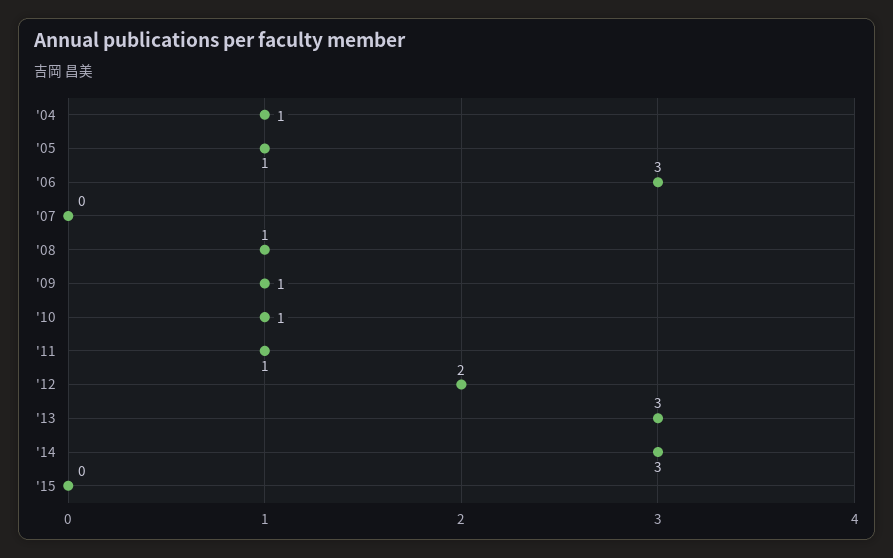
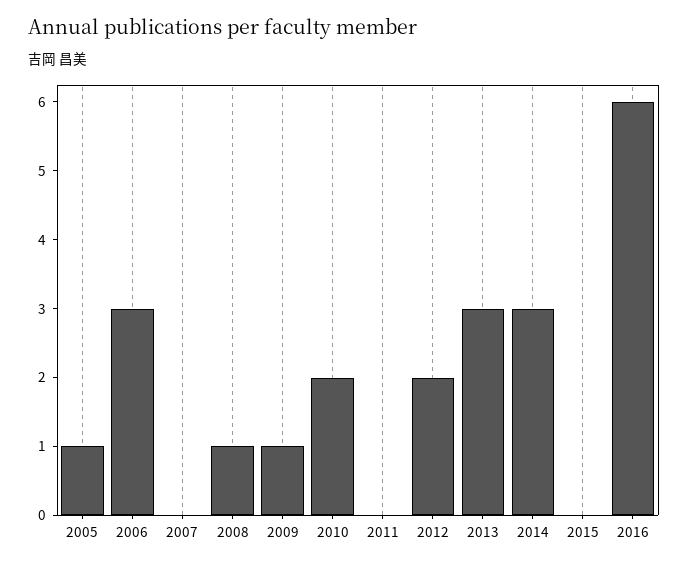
'04: 1 -> none
'10: 1 -> 2
'11: 1 -> 0
2016: none -> 6

